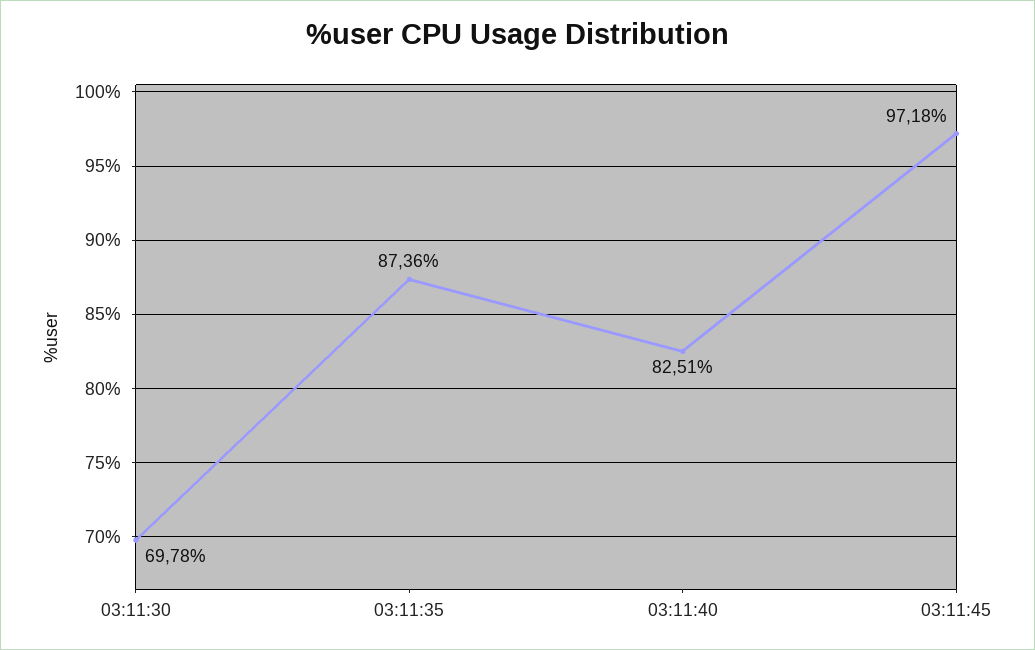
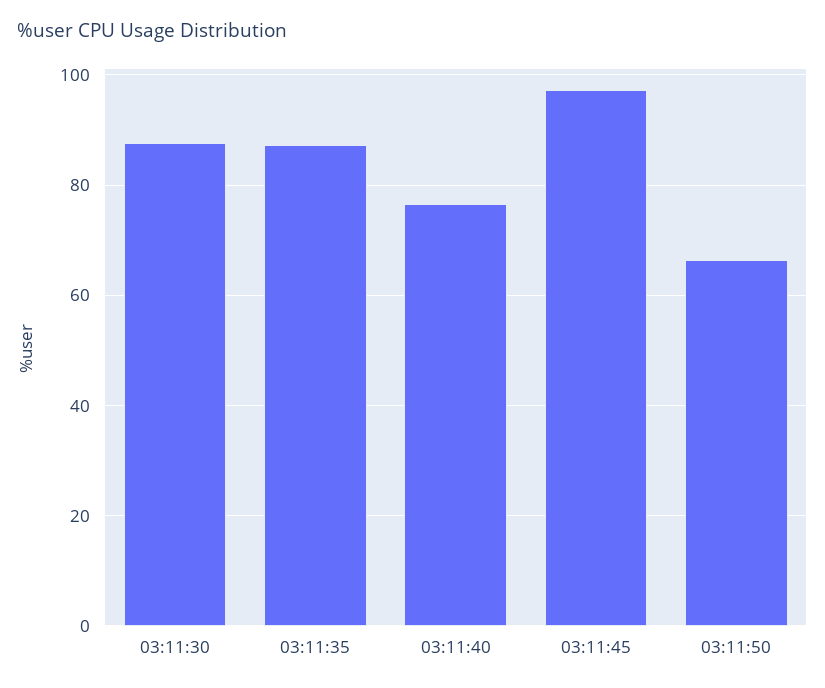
03:11:30: 69.78 -> 88
03:11:40: 82.51 -> 76
03:11:50: none -> 66

